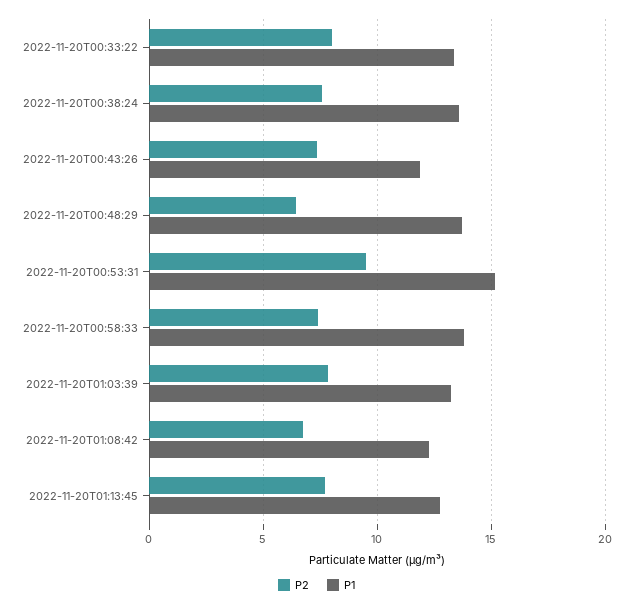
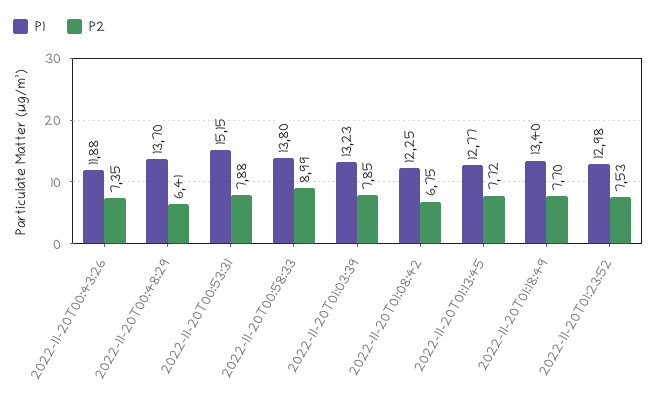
P2, 2022-11-20T00:33:22: 8 -> none
P1, 2022-11-20T00:33:22: 13.5 -> none
P2, 2022-11-20T00:38:24: 7.5 -> none
P1, 2022-11-20T00:38:24: 13.5 -> none
P2, 2022-11-20T00:53:31: 9.5 -> 7.88
P2, 2022-11-20T00:58:33: 7.5 -> 8.99
P1, 2022-11-20T01:18:49: none -> 13.4
P2, 2022-11-20T01:18:49: none -> 7.7
P1, 2022-11-20T01:23:52: none -> 12.98
P2, 2022-11-20T01:23:52: none -> 7.53

